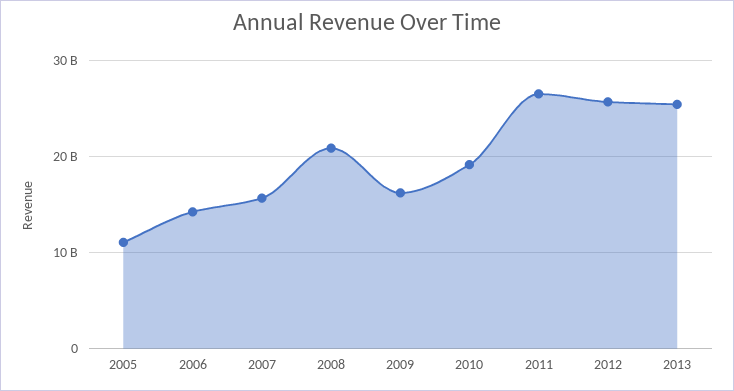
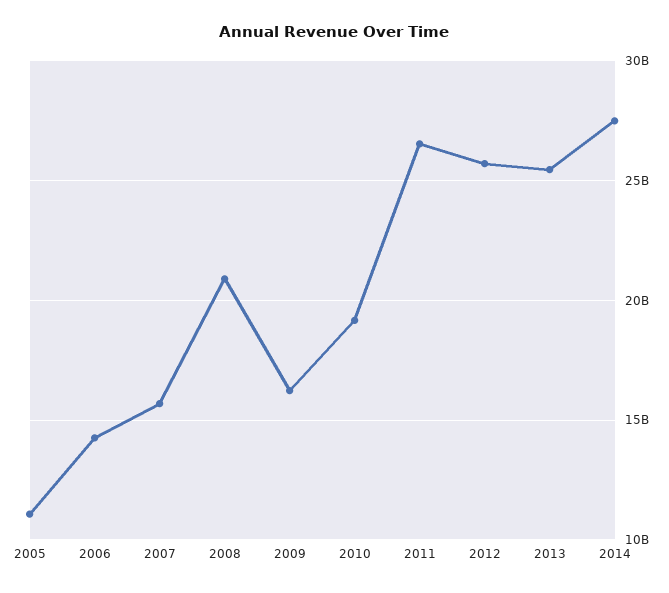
2014: none -> 27500000000

